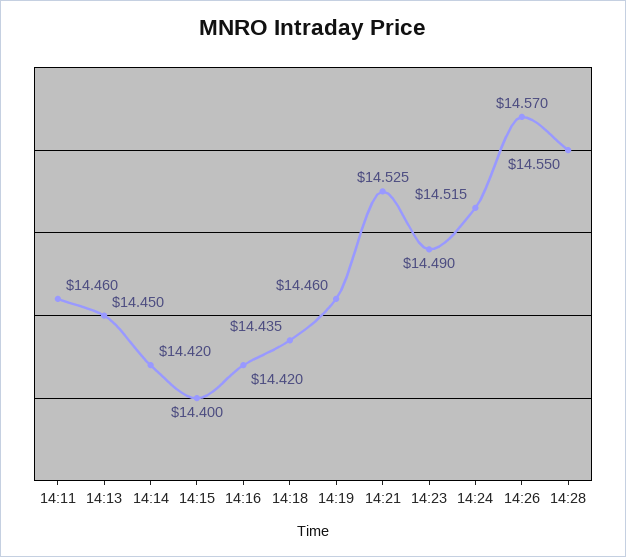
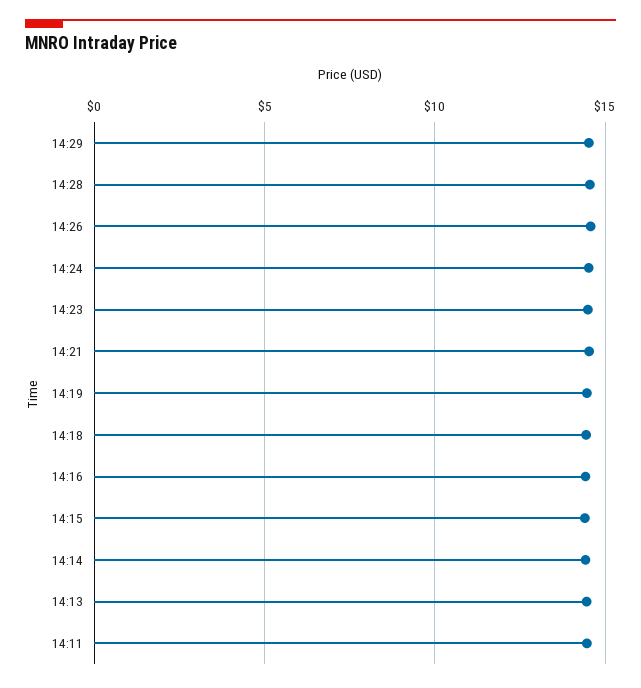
14:29: none -> 14.5

